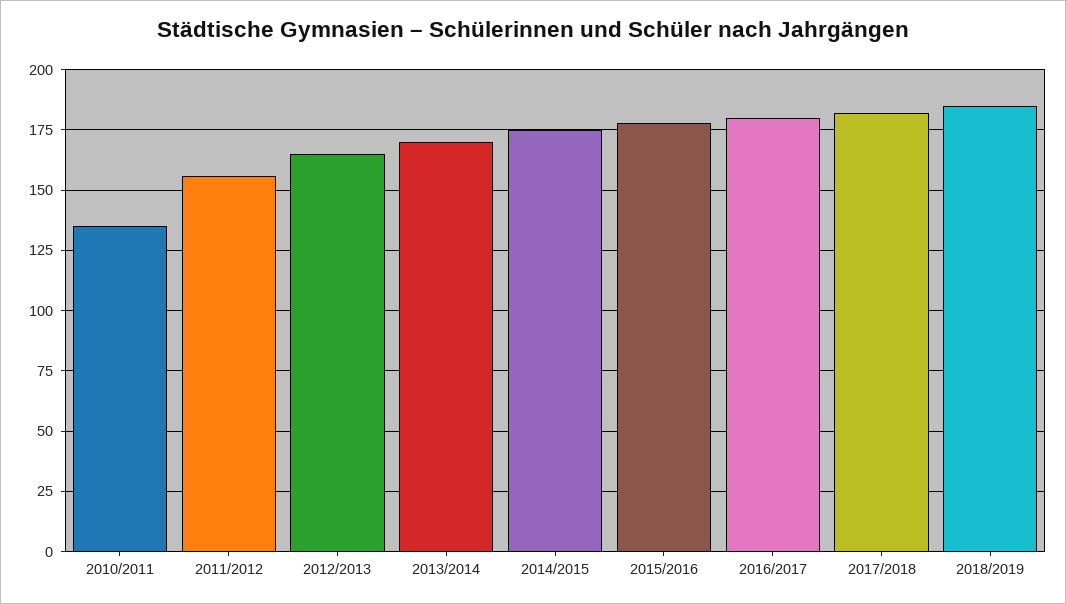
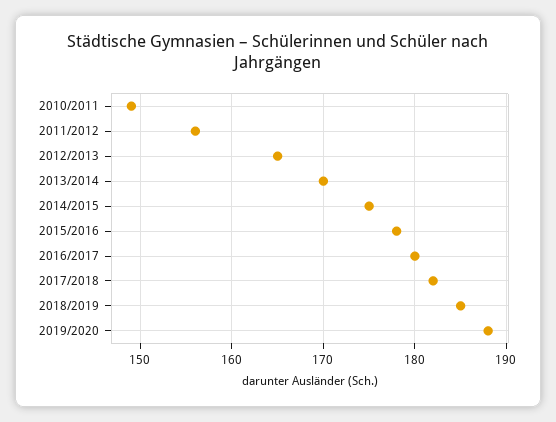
2010/2011: 135 -> 149
2019/2020: none -> 188

